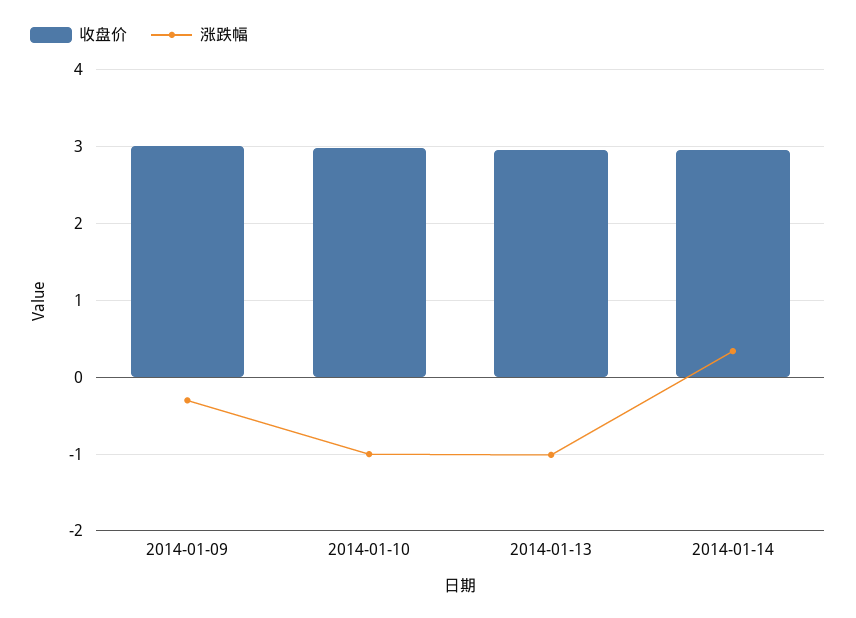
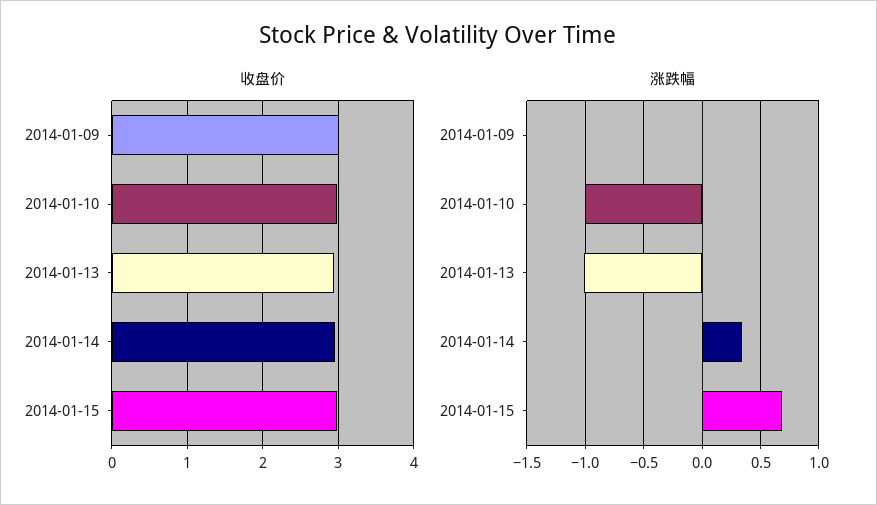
涨跌幅, 2014-01-09: -0.3 -> 0
收盘价, 2014-01-15: none -> 3
涨跌幅, 2014-01-15: none -> 0.7

